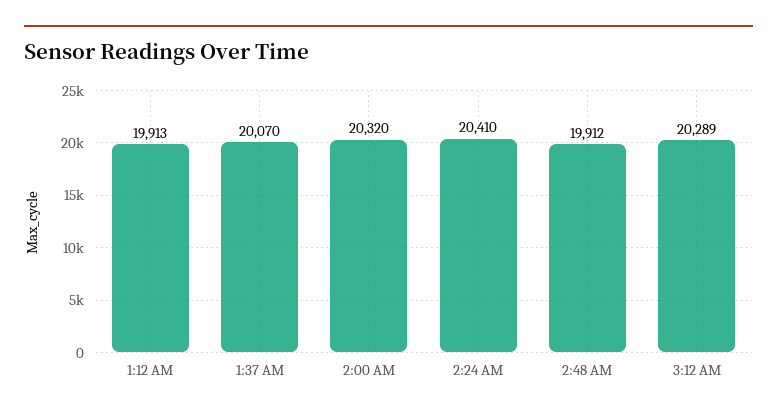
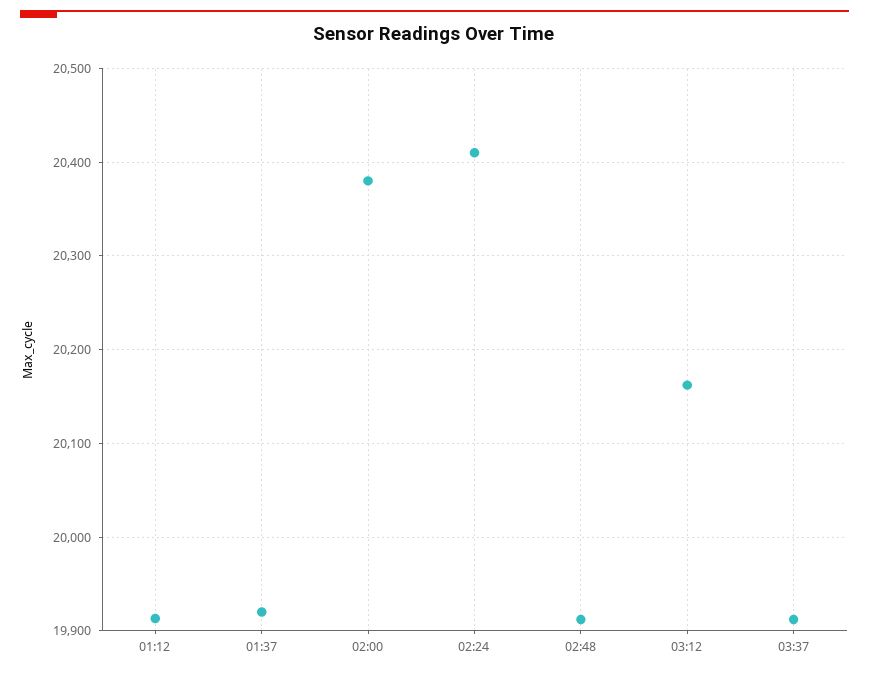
1:37 AM: 20070 -> 19920
2:00 AM: 20320 -> 20380
3:12 AM: 20289 -> 20160
03:37: none -> 19910

